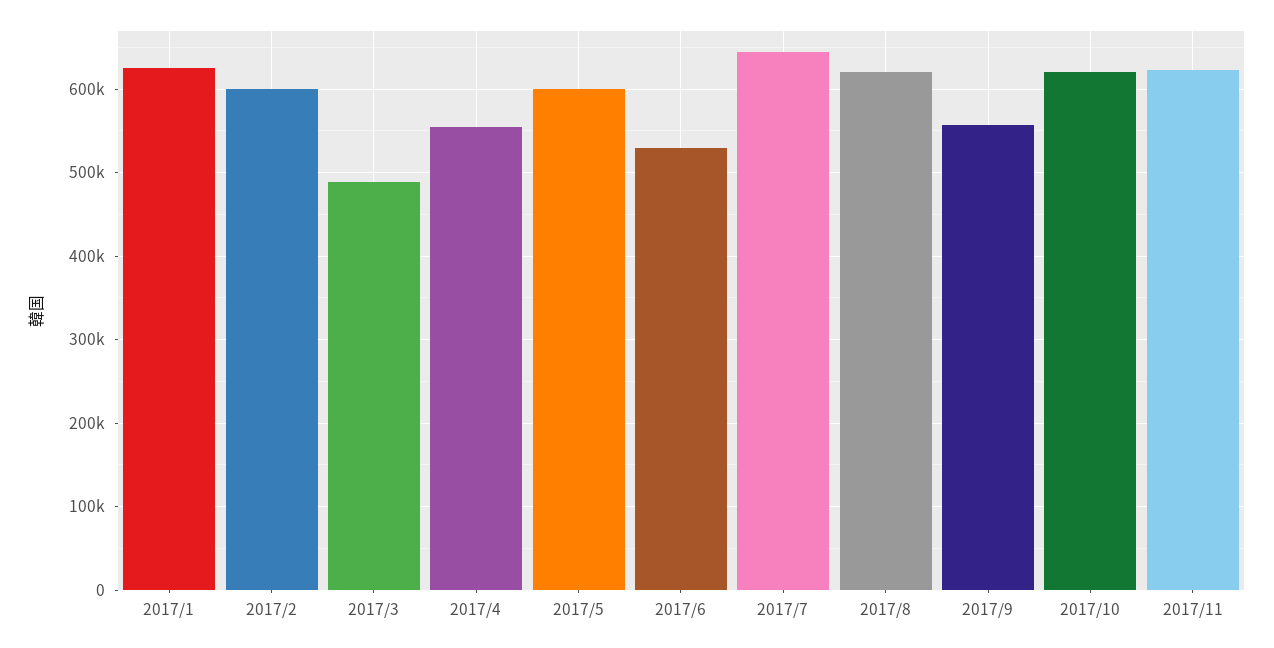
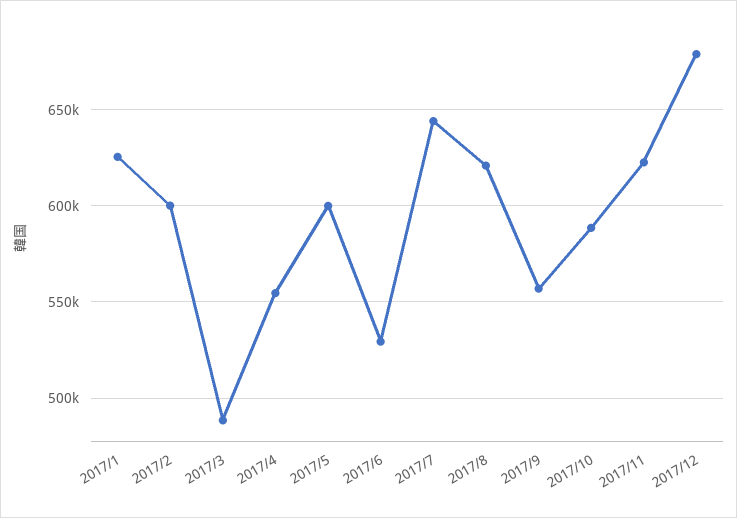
2017/10: 620000 -> 590000
2017/12: none -> 680000

